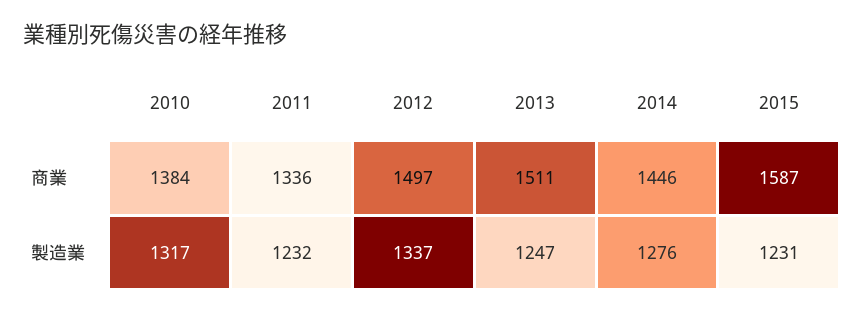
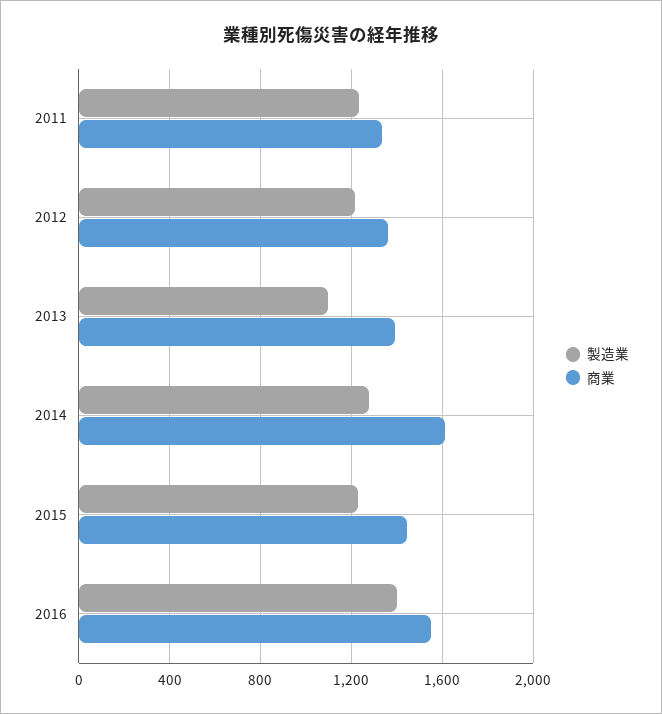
商業, 2010: 1384 -> none
商業, 2012: 1497 -> 1350
商業, 2013: 1511 -> 1400
商業, 2014: 1446 -> 1600
商業, 2015: 1587 -> 1450
製造業, 2010: 1317 -> none
製造業, 2012: 1337 -> 1200
製造業, 2013: 1247 -> 1100
製造業, 2016: none -> 1400
商業, 2016: none -> 1550

